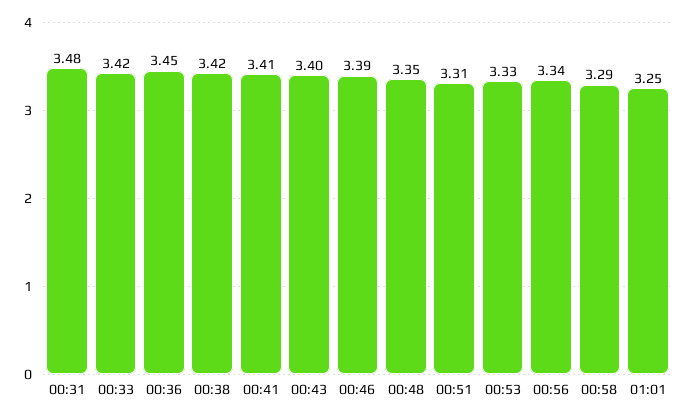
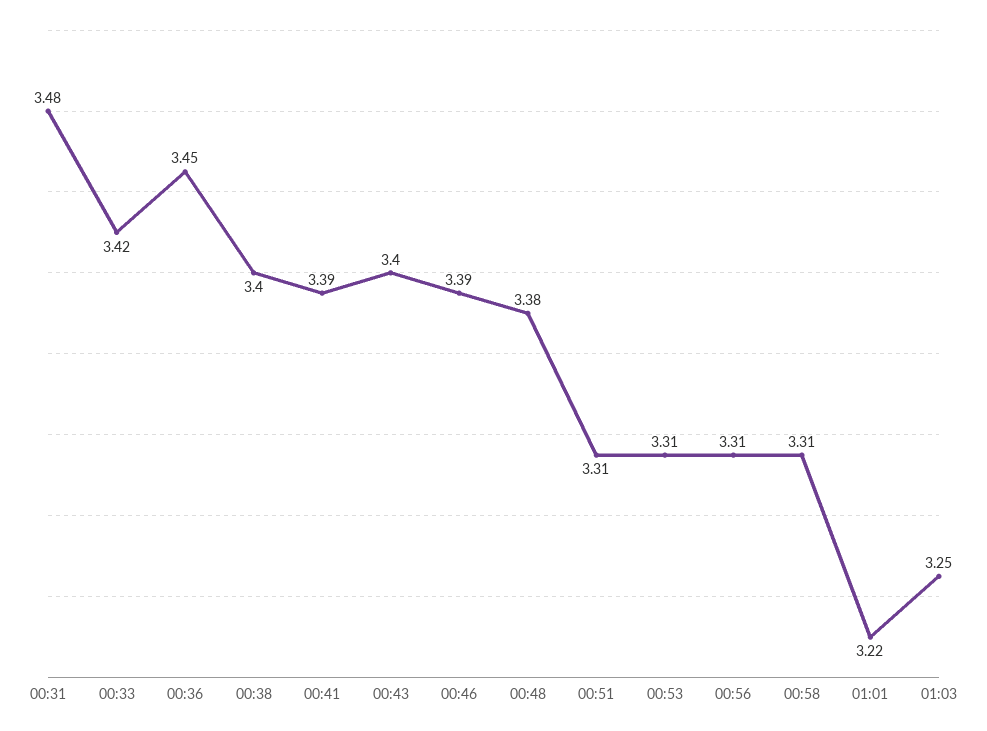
00:38: 3.42 -> 3.4
00:41: 3.41 -> 3.39
00:48: 3.35 -> 3.38
00:53: 3.33 -> 3.31
00:56: 3.34 -> 3.31
00:58: 3.29 -> 3.31
01:01: 3.25 -> 3.22
01:03: none -> 3.25

